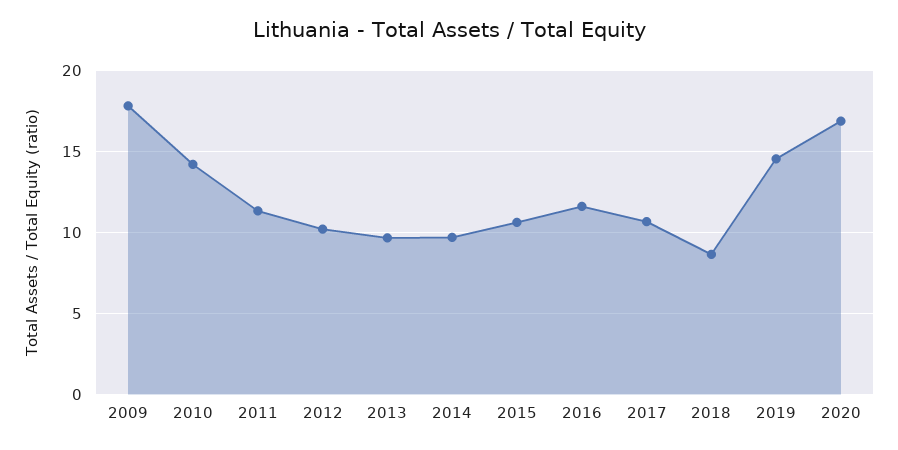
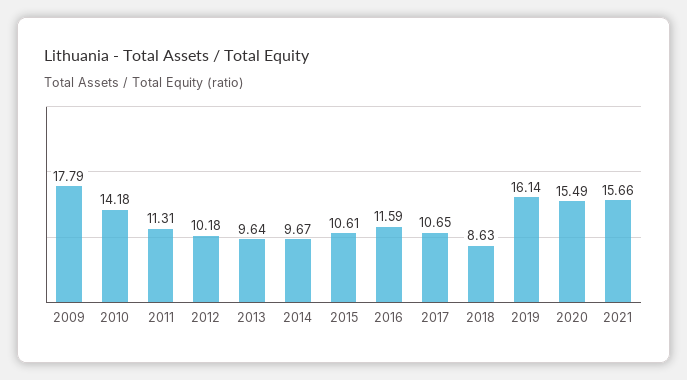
2019: 14.5 -> 16.14
2020: 17 -> 15.49
2021: none -> 15.66

